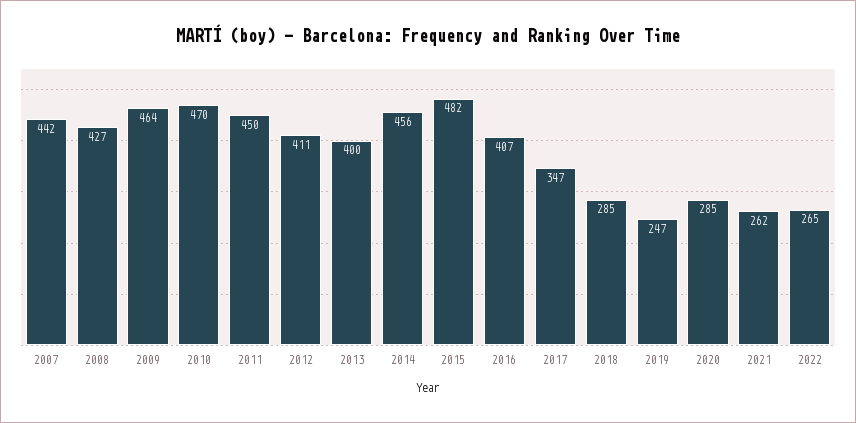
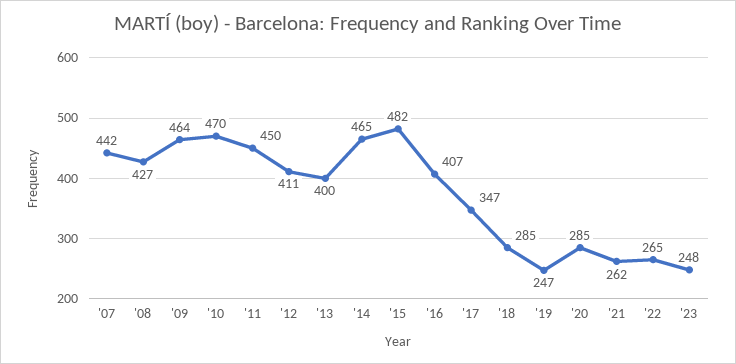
2014: 456 -> 465
'23: none -> 248

